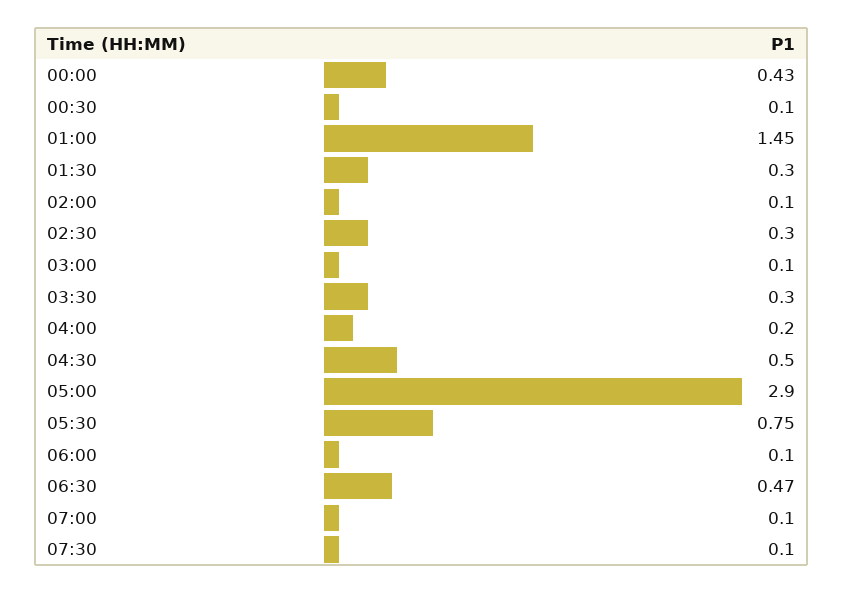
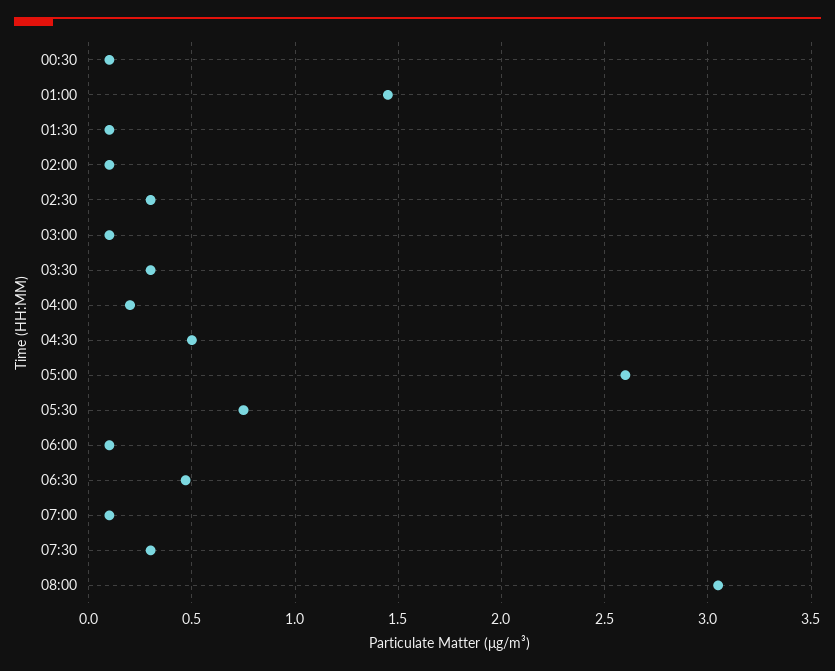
00:00: 0.43 -> none
01:30: 0.3 -> 0.1
05:00: 2.9 -> 2.6
07:30: 0.1 -> 0.3
08:00: none -> 3.05

